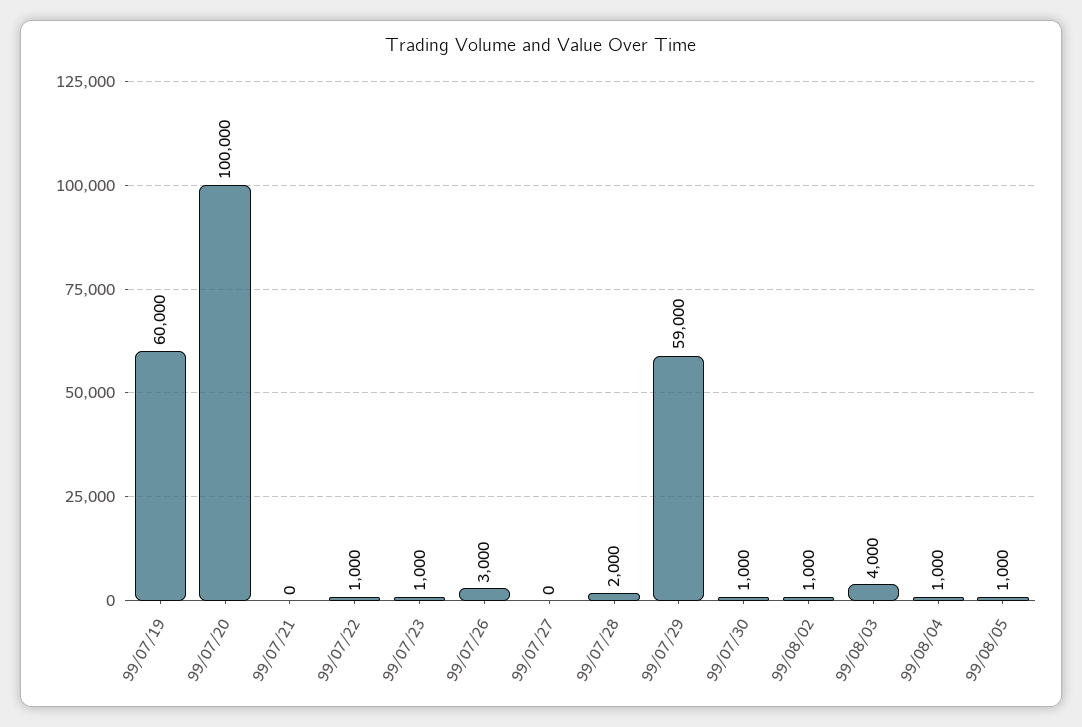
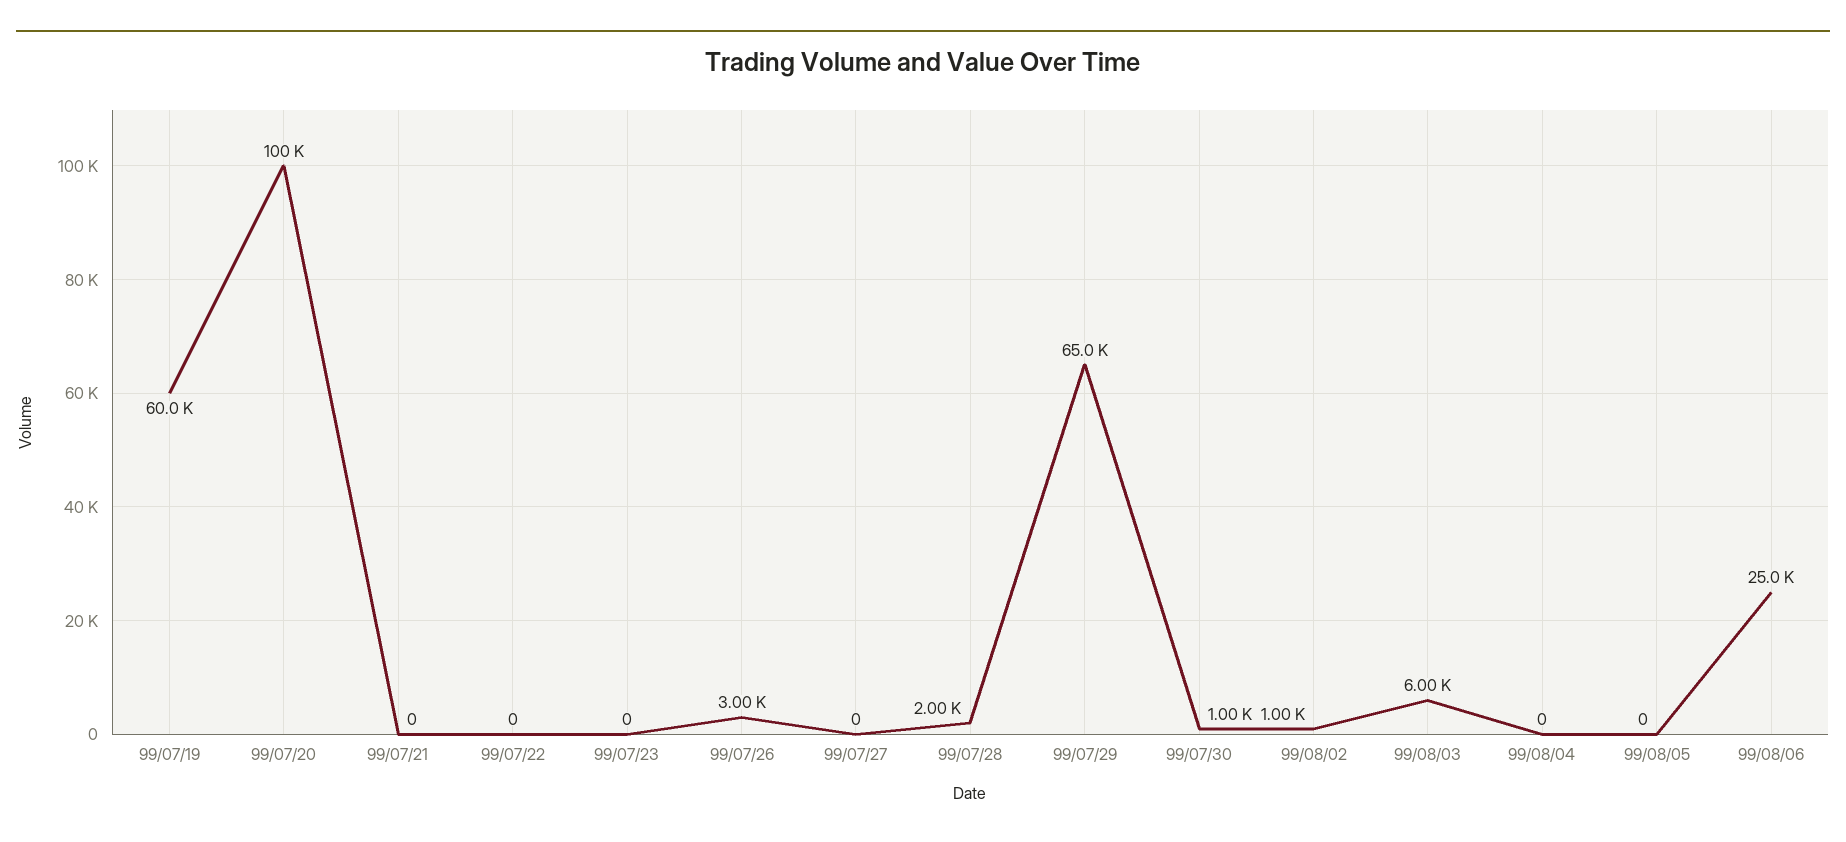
99/07/22: 1000 -> 0
99/07/23: 1000 -> 0
99/07/29: 59000 -> 65000
99/08/03: 4000 -> 6000
99/08/04: 1000 -> 0
99/08/05: 1000 -> 0
99/08/06: none -> 25000

